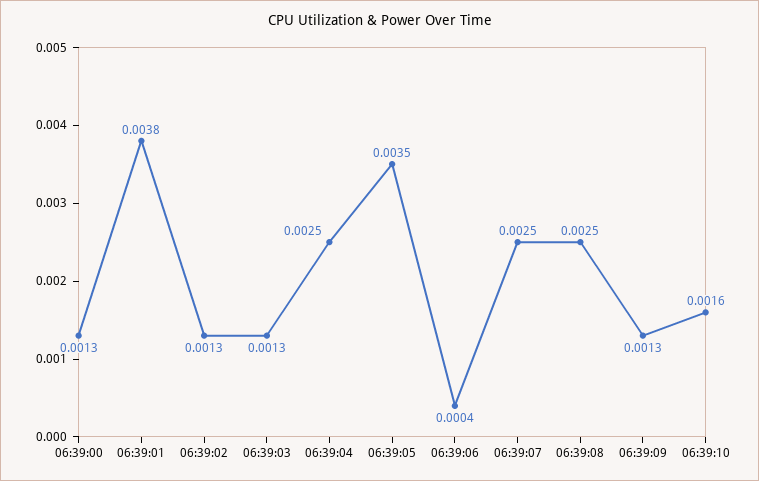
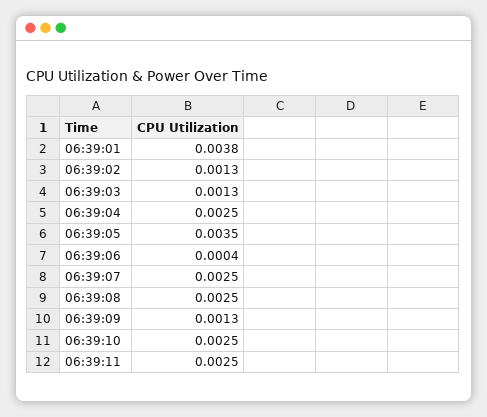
06:39:00: 0.0013 -> none
06:39:10: 0.0016 -> 0.0025
06:39:11: none -> 0.0025

